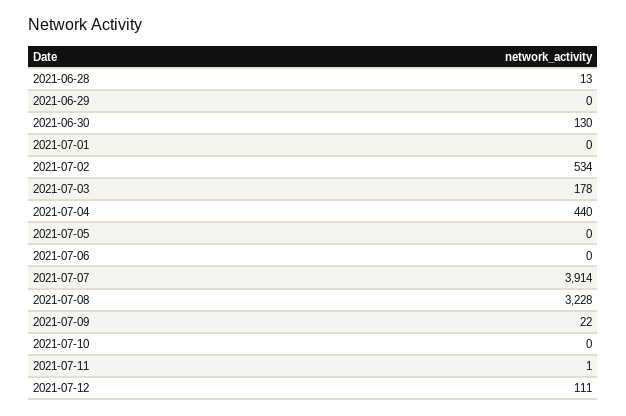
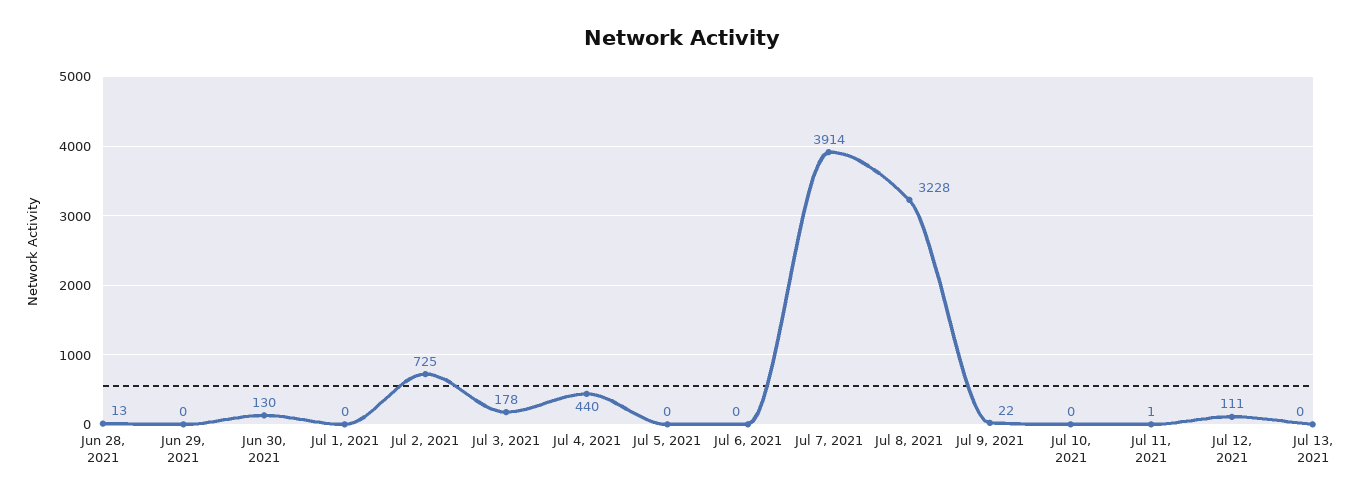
2021-07-02: 534 -> 725
Jul 13, 2021: none -> 0

